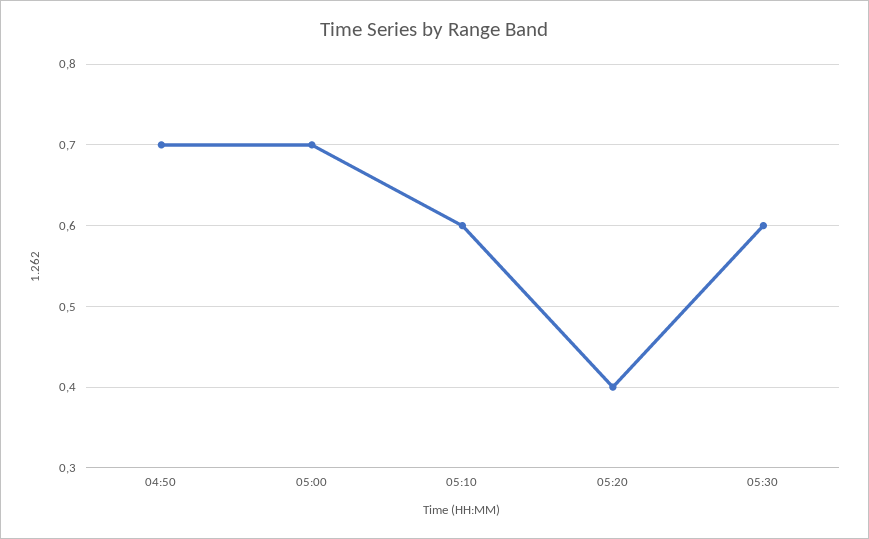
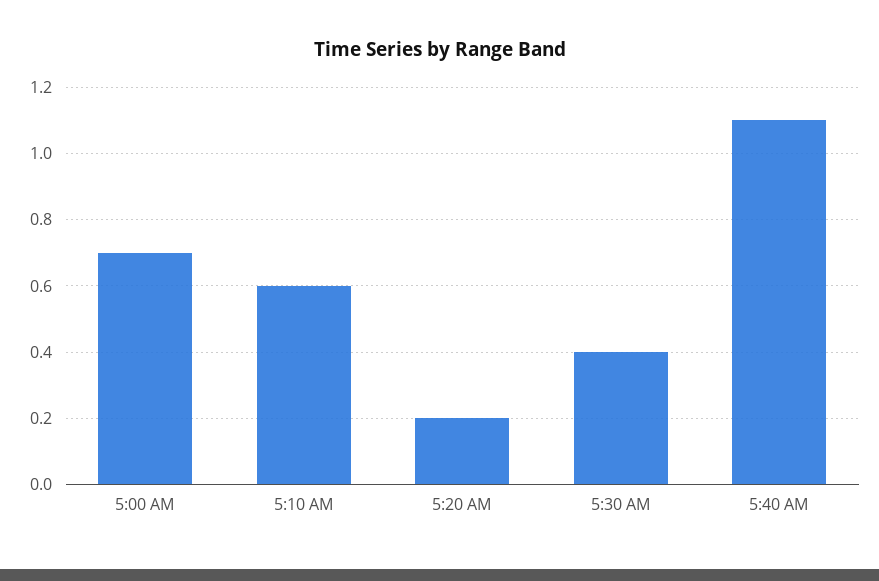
04:50: 0.7 -> none
05:20: 0.4 -> 0.2
05:30: 0.6 -> 0.4
5:40 AM: none -> 1.1

